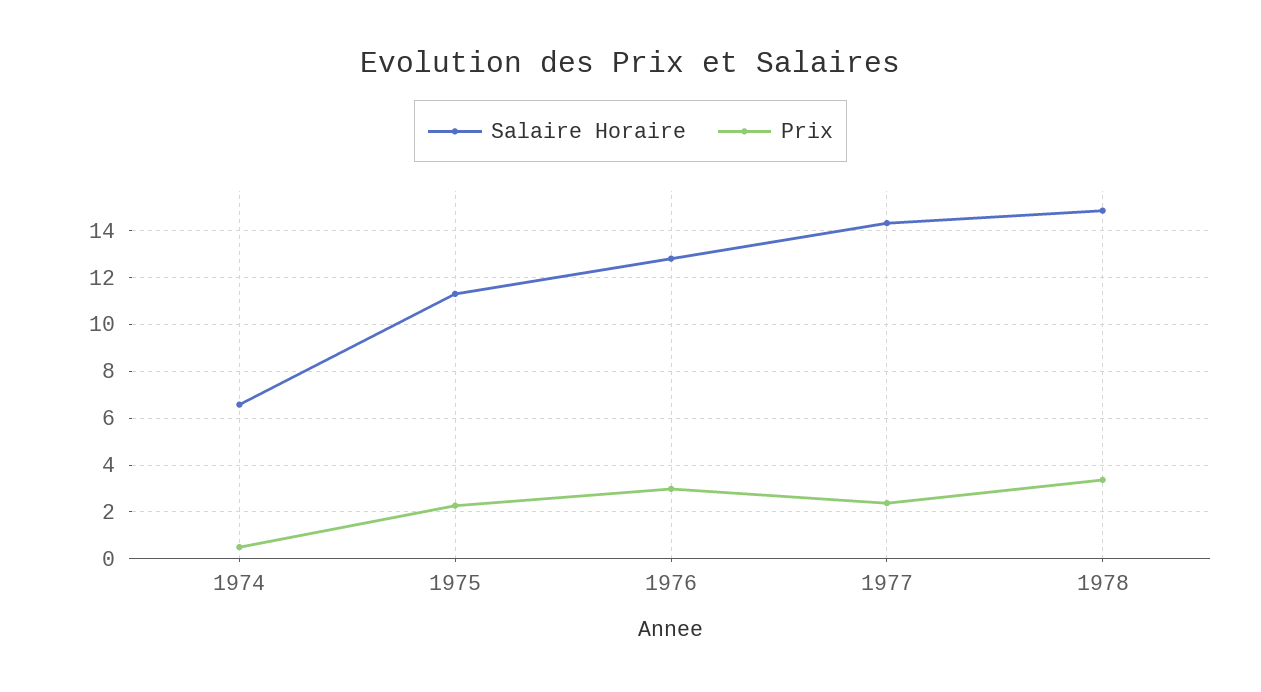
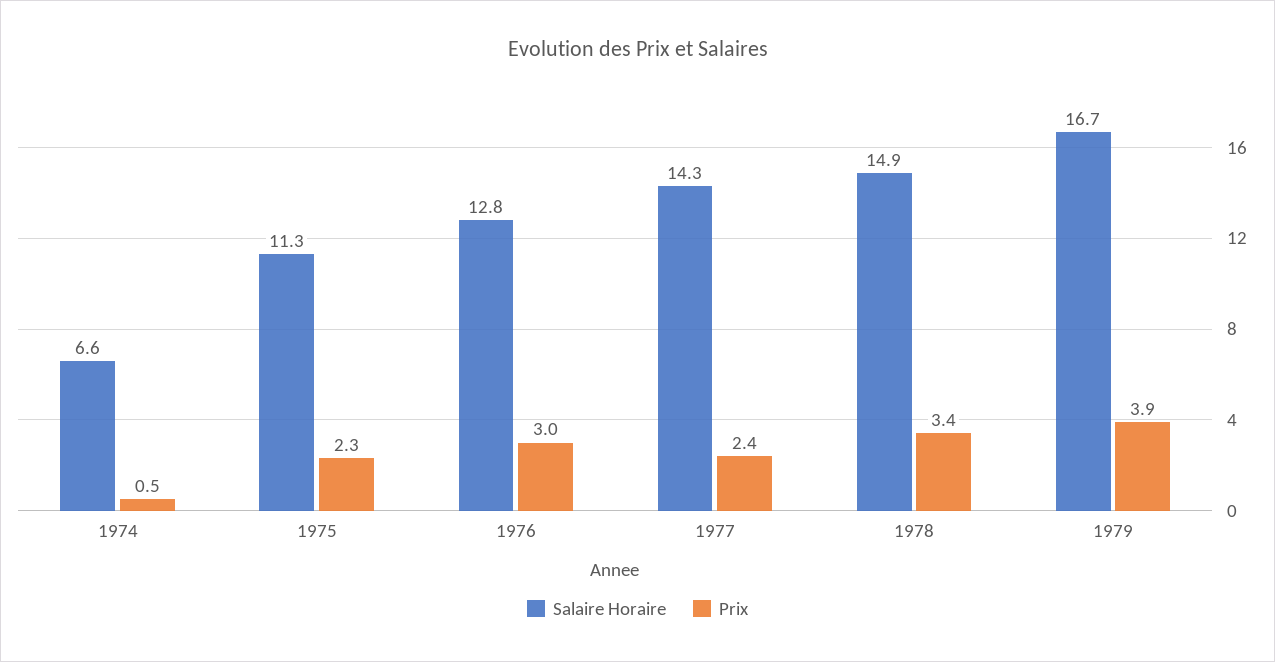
Salaire Horaire, 1979: none -> 16.7
Prix, 1979: none -> 3.9

